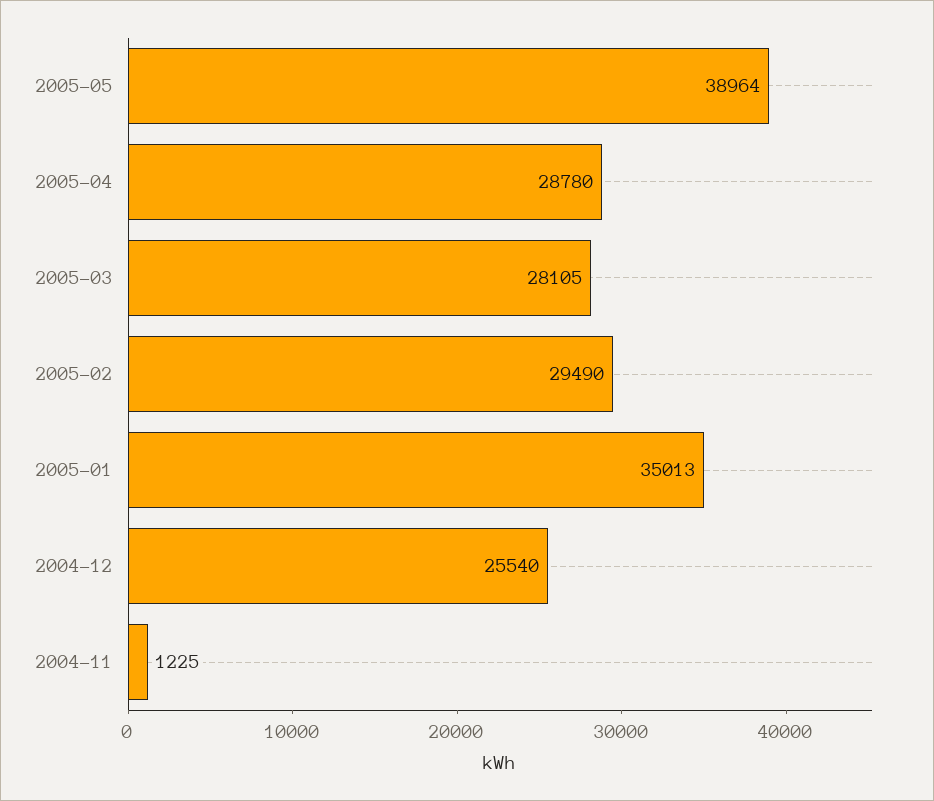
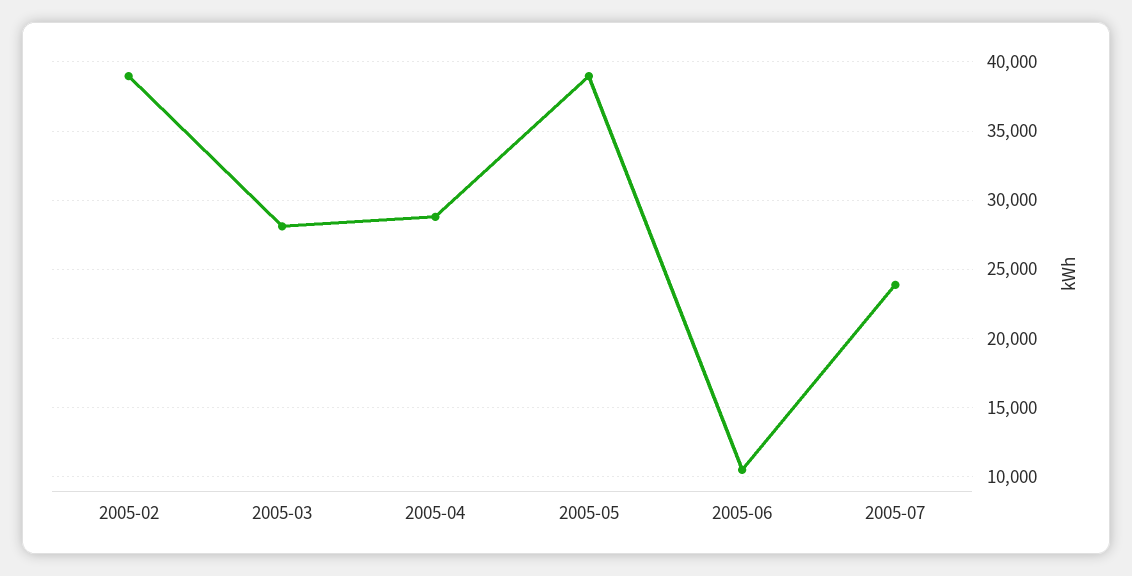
2005-02: 29490 -> 39000
2005-01: 35013 -> none
2004-12: 25540 -> none
2004-11: 1225 -> none
2005-06: none -> 10500
2005-07: none -> 24000

